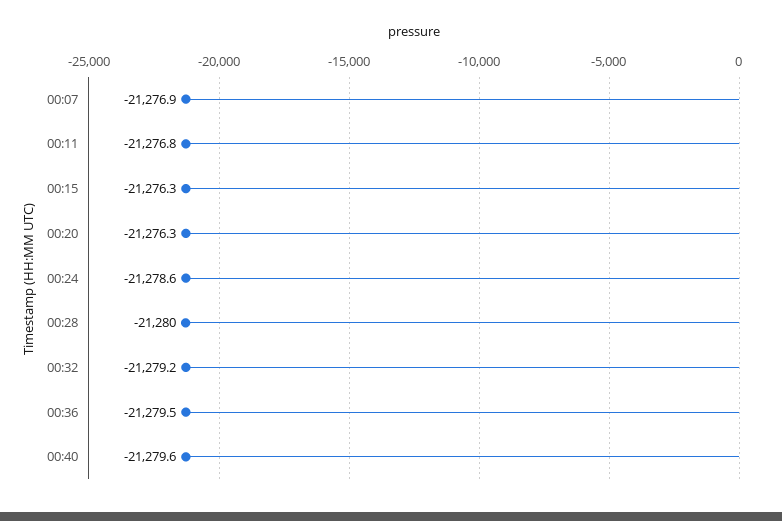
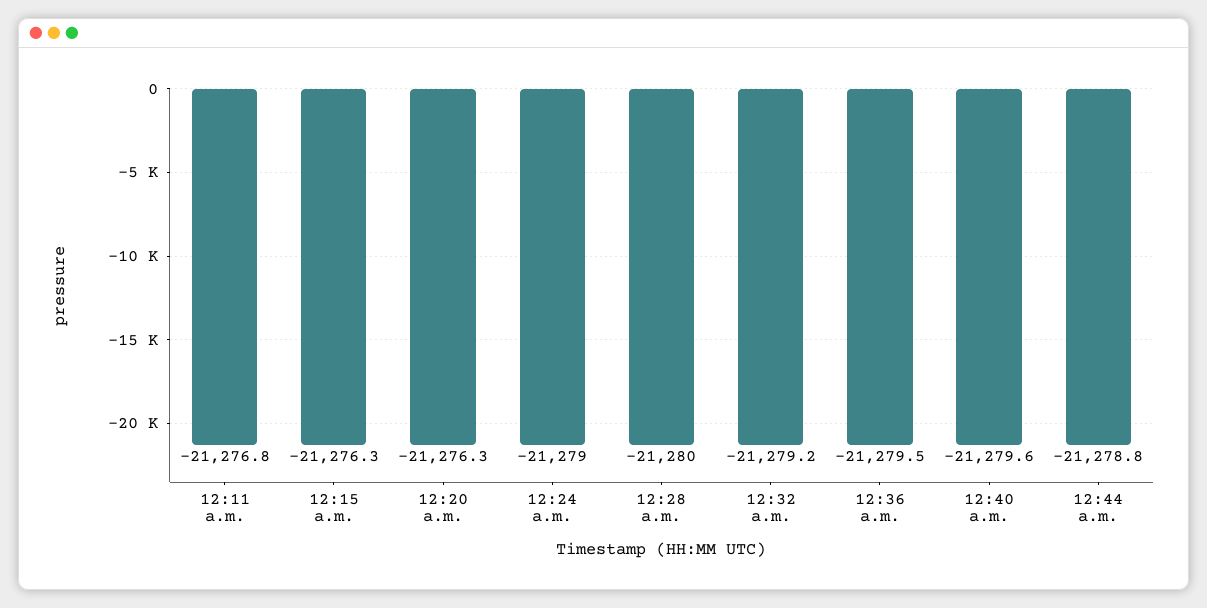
00:07: -21276.9 -> none
00:24: -21278.6 -> -21279
12:44 a.m.: none -> -21278.8

